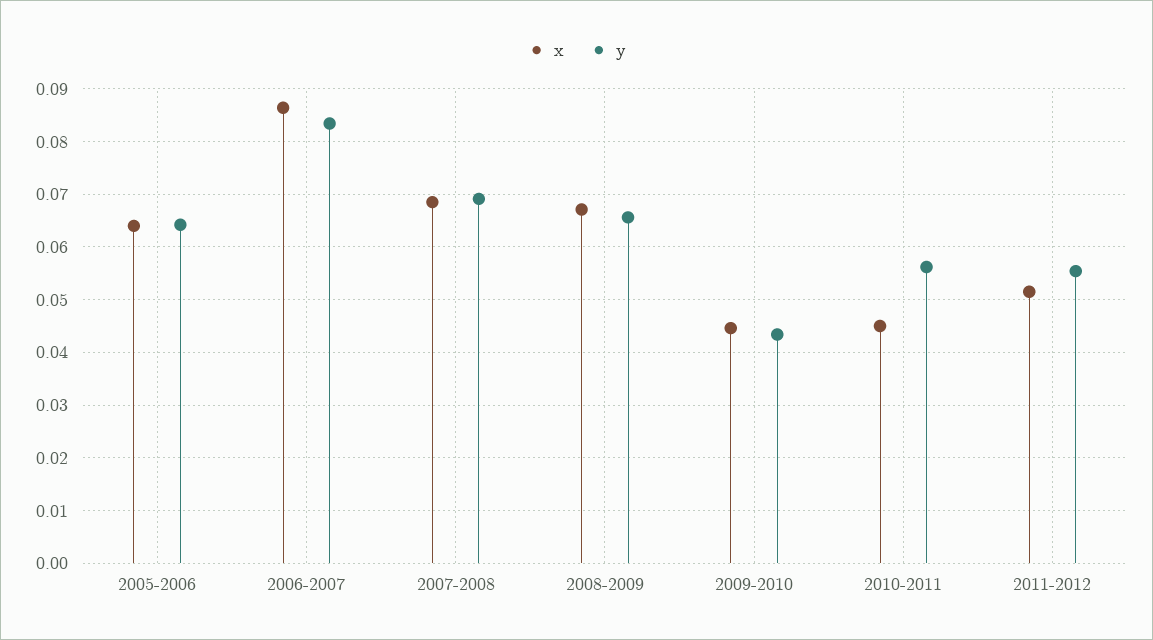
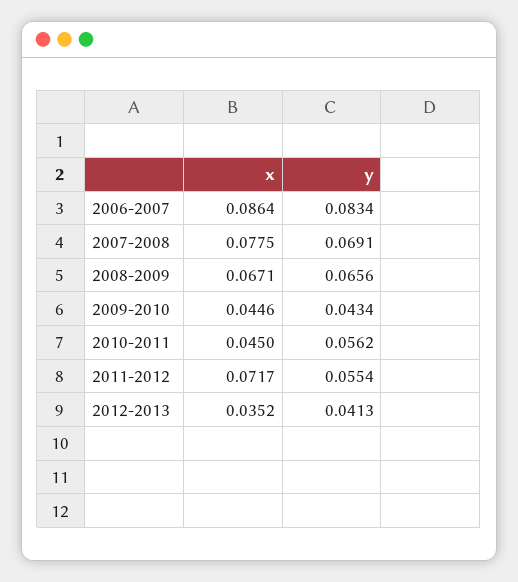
x, 2005-2006: 0.064 -> none
y, 2005-2006: 0.064 -> none
x, 2007-2008: 0.068 -> 0.0775
x, 2011-2012: 0.052 -> 0.0717
x, 2012-2013: none -> 0.0352
y, 2012-2013: none -> 0.0413

